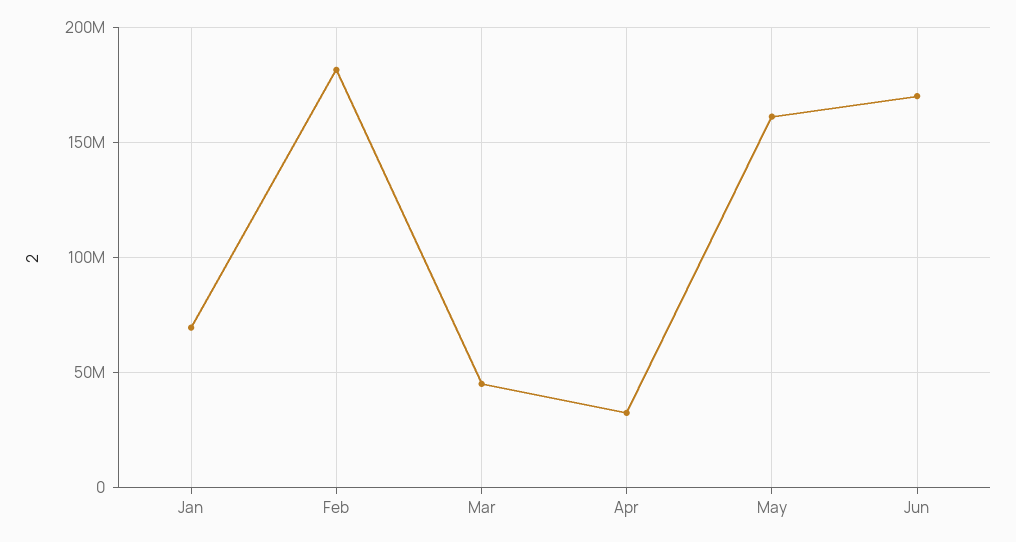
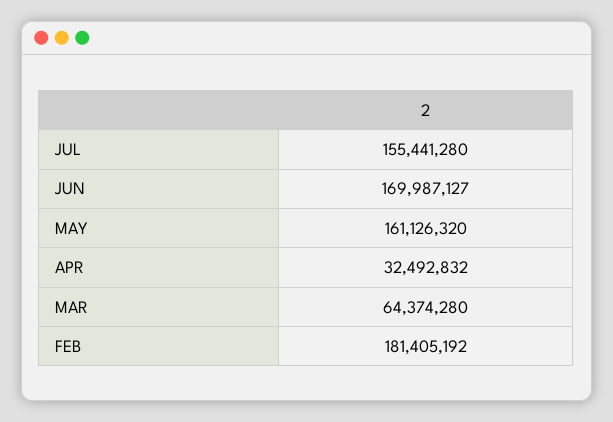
Jan: 70000000 -> none
Mar: 45000000 -> 64374280
JUL: none -> 155441280

